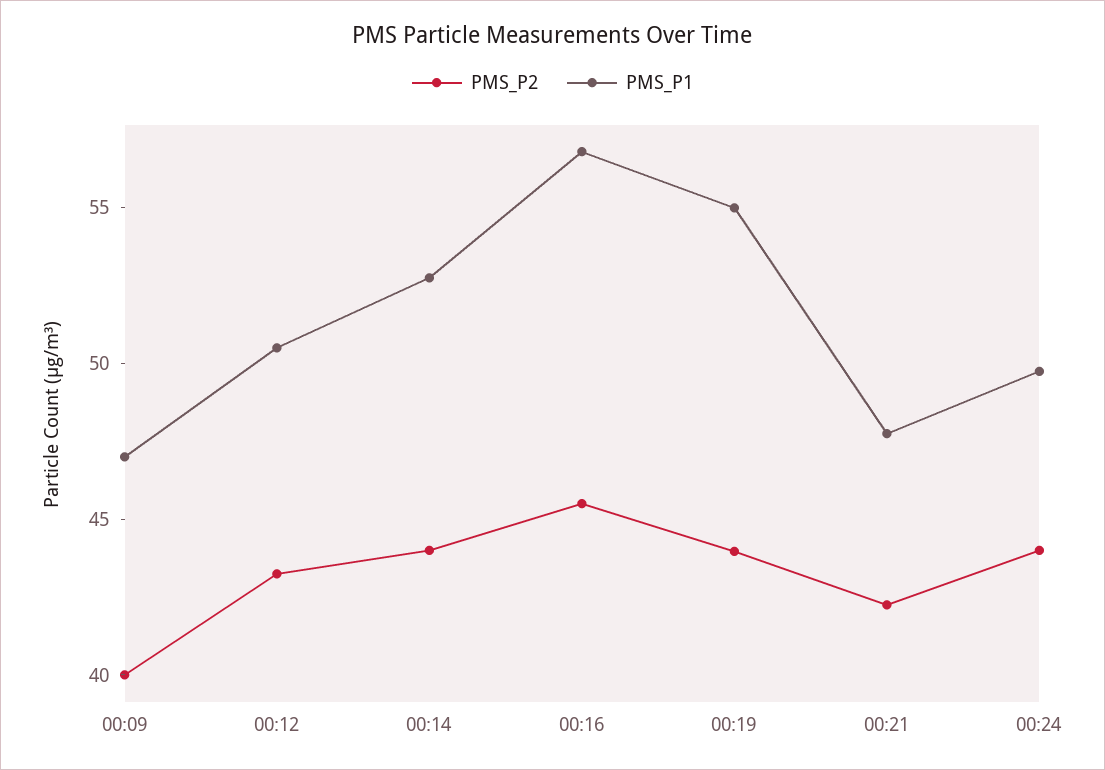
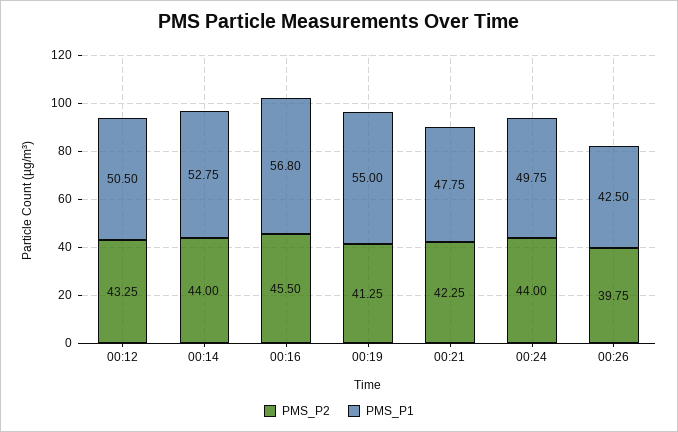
PMS_P2, 00:09: 40 -> none
PMS_P1, 00:09: 47 -> none
PMS_P2, 00:19: 44 -> 41.25
PMS_P2, 00:26: none -> 39.75
PMS_P1, 00:26: none -> 42.5

